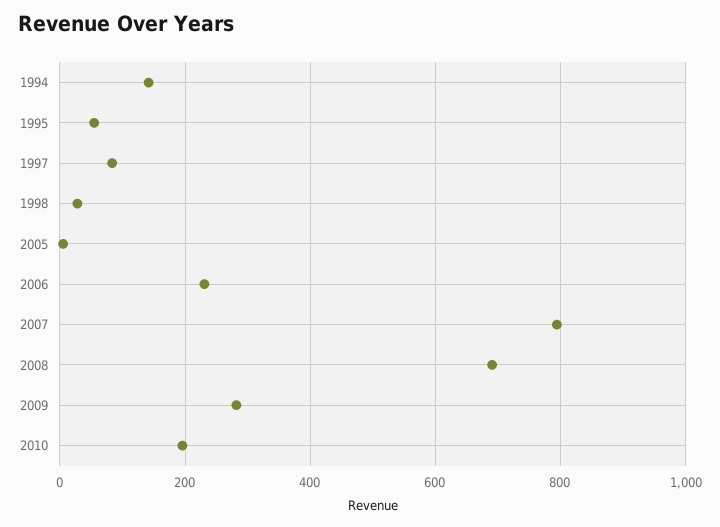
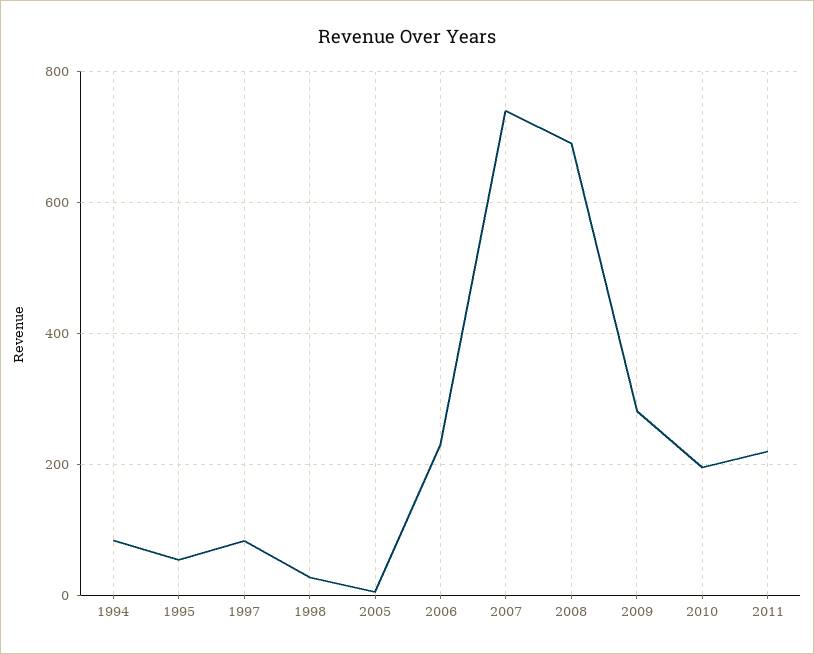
1994: 140 -> 80
2007: 800 -> 740
2011: none -> 220

